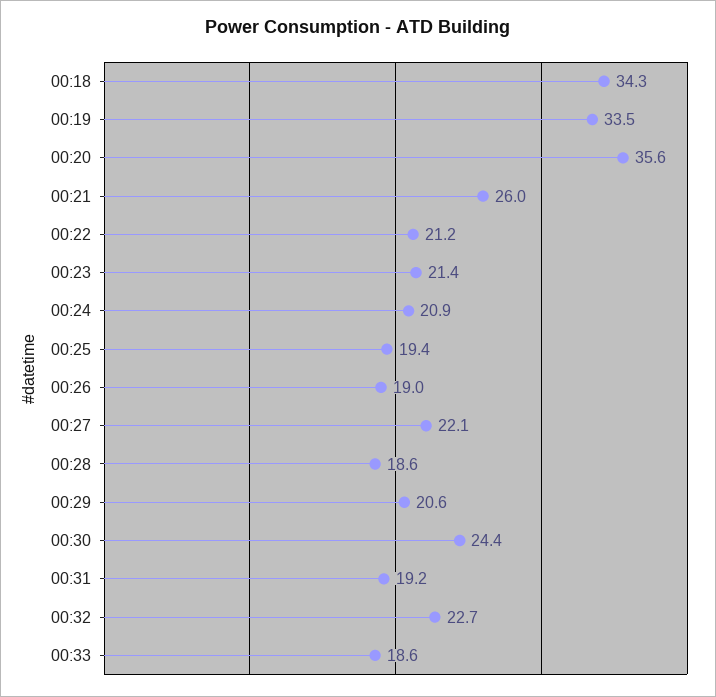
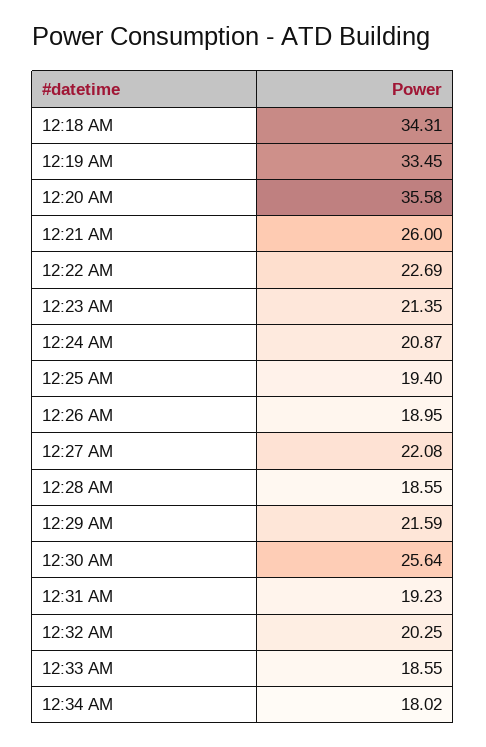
00:22: 21.2 -> 22.69
00:29: 20.6 -> 21.59
00:30: 24.4 -> 25.64
00:32: 22.7 -> 20.25
12:34 AM: none -> 18.02

